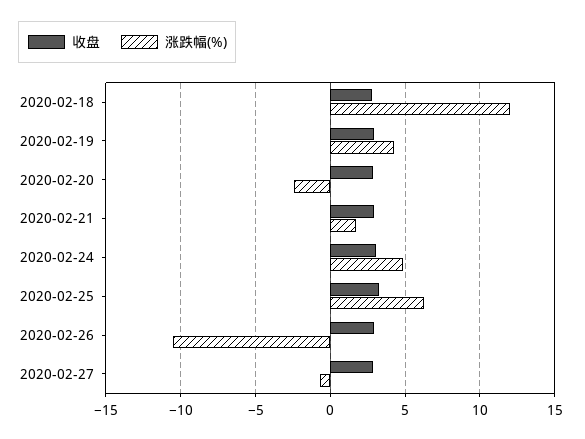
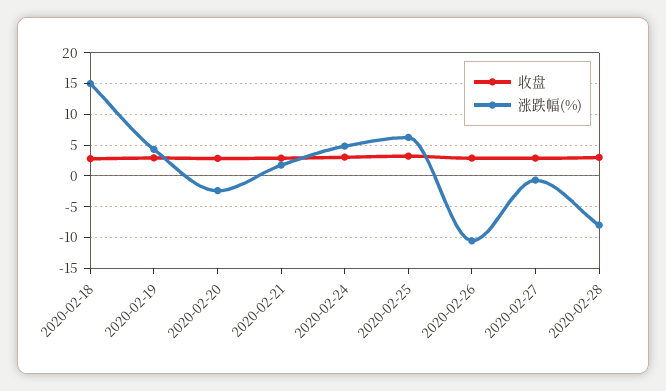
涨跌幅(%), 2020-02-18: 12 -> 15
收盘, 2020-02-28: none -> 3
涨跌幅(%), 2020-02-28: none -> -8

